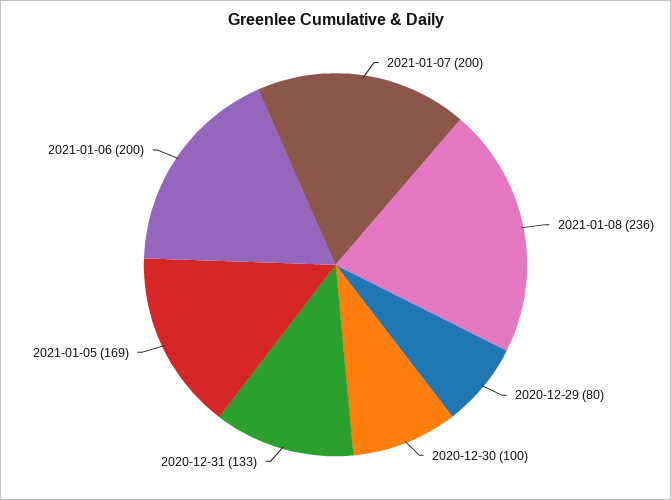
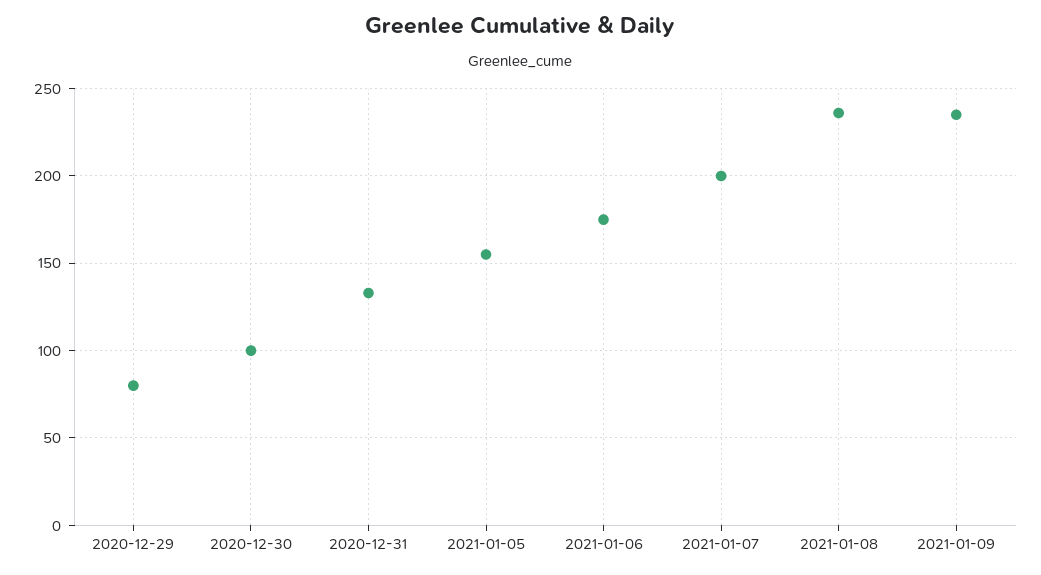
2021-01-05: 169 -> 155
2021-01-06: 200 -> 175
2021-01-09: none -> 235

